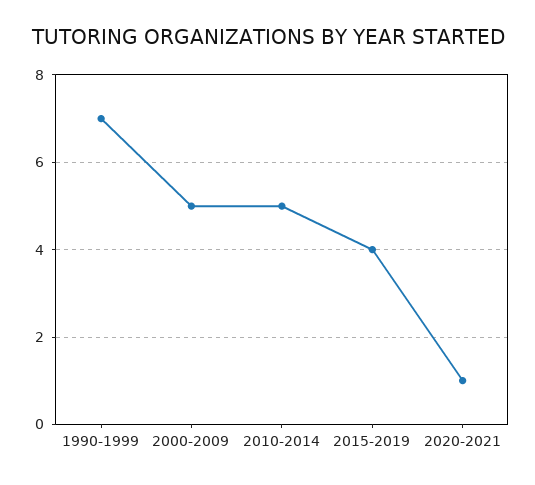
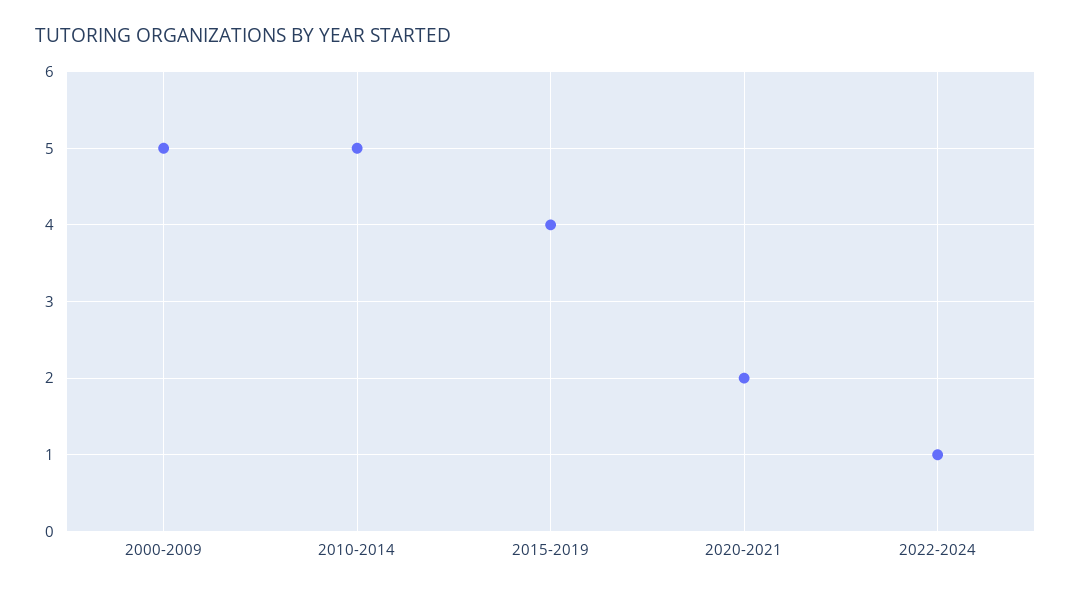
1990-1999: 7 -> none
2020-2021: 1 -> 2
2022-2024: none -> 1

